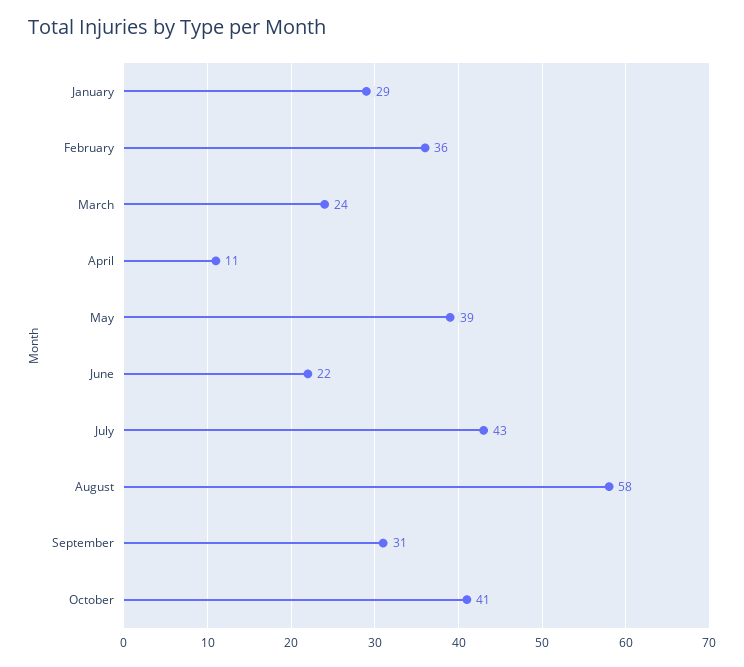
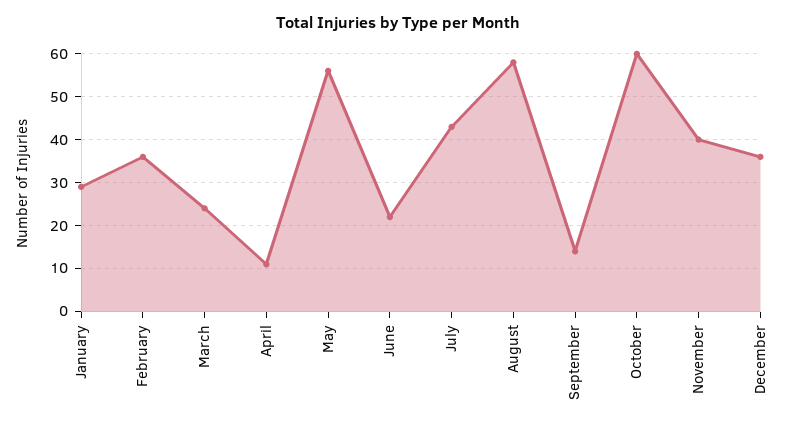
May: 39 -> 55
September: 31 -> 15
October: 41 -> 60
November: none -> 40
December: none -> 35

